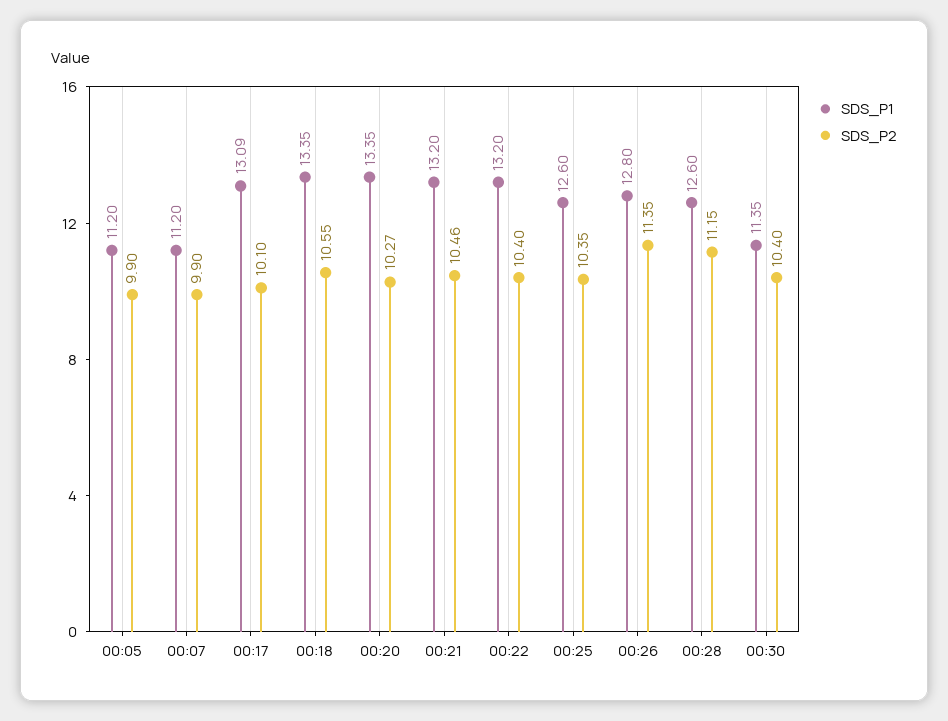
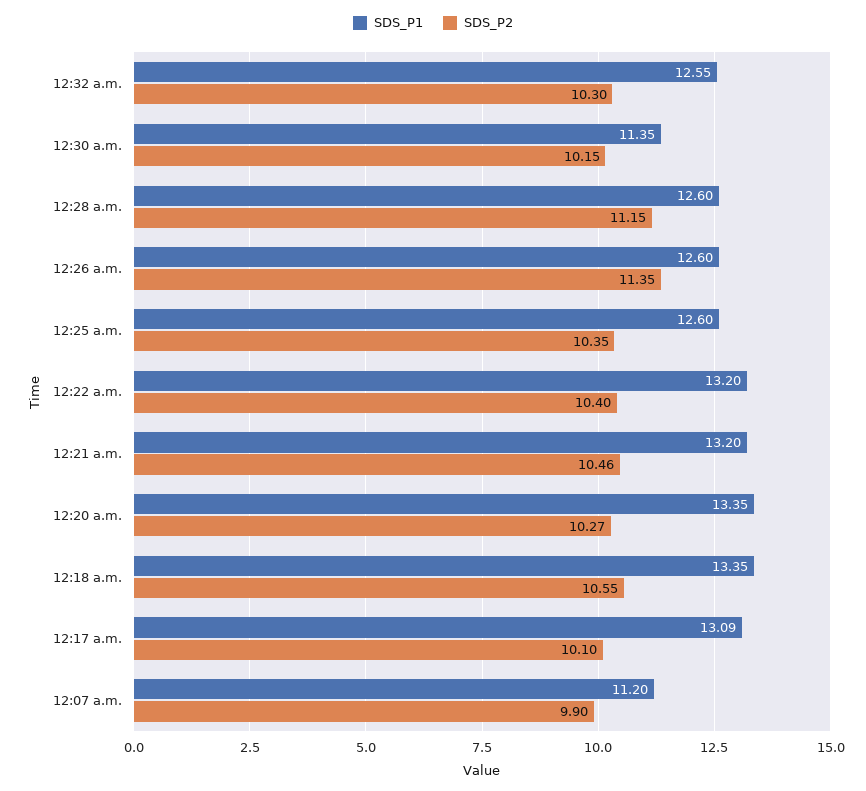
SDS_P1, 00:05: 11.2 -> none
SDS_P2, 00:05: 9.9 -> none
SDS_P1, 00:26: 12.8 -> 12.6
SDS_P2, 00:30: 10.4 -> 10.15
SDS_P1, 12:32 a.m.: none -> 12.55
SDS_P2, 12:32 a.m.: none -> 10.3

